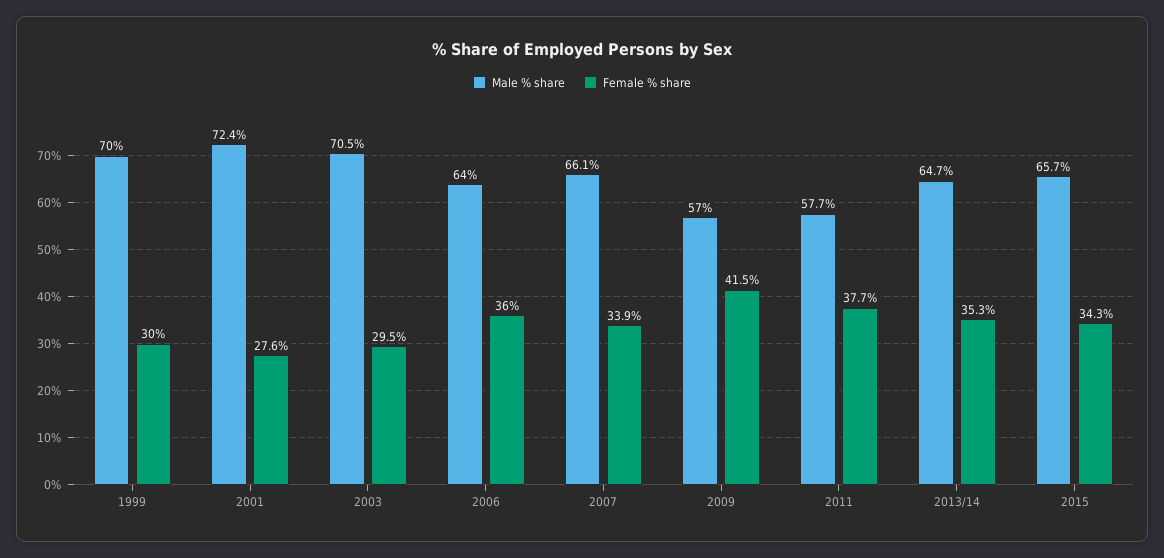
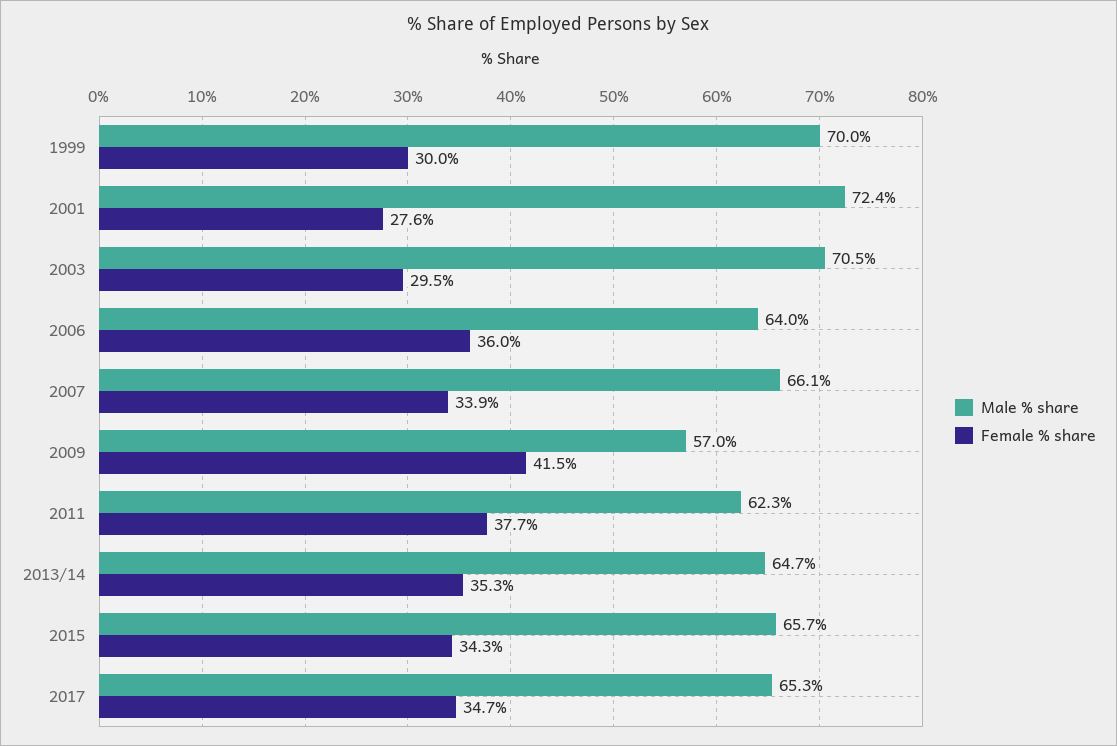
Male % share, 2011: 57.7 -> 62.3
Male % share, 2017: none -> 65.3
Female % share, 2017: none -> 34.7

